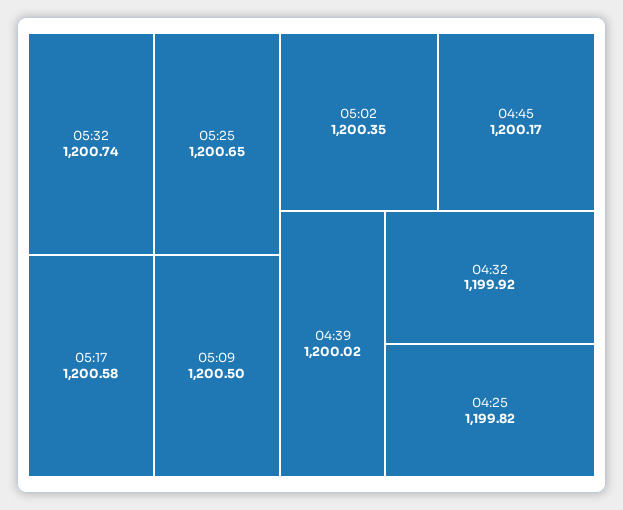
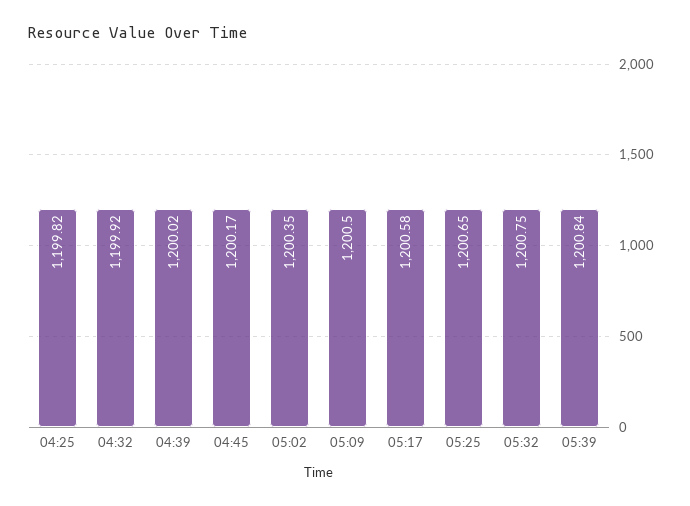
05:32: 1200.74 -> 1200.75
05:39: none -> 1200.84

